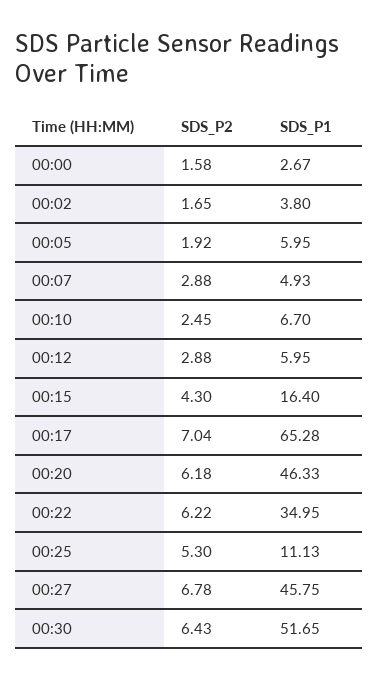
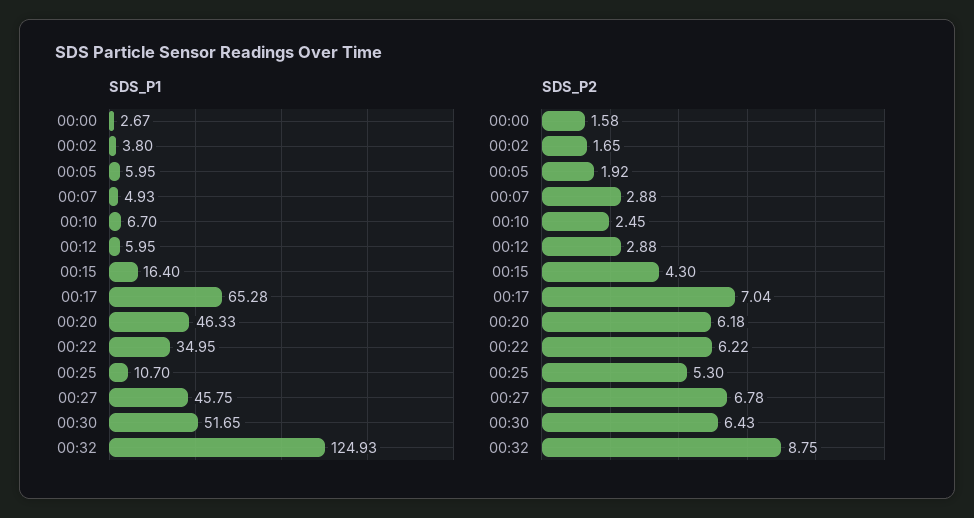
SDS_P1, 00:25: 11.13 -> 10.7
SDS_P1, 00:32: none -> 124.93
SDS_P2, 00:32: none -> 8.75

